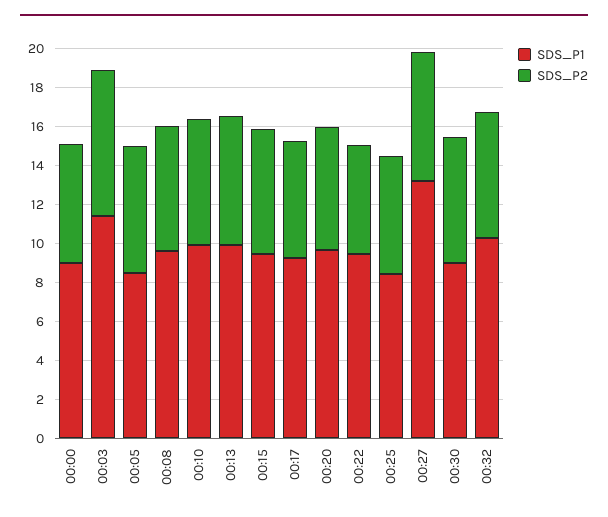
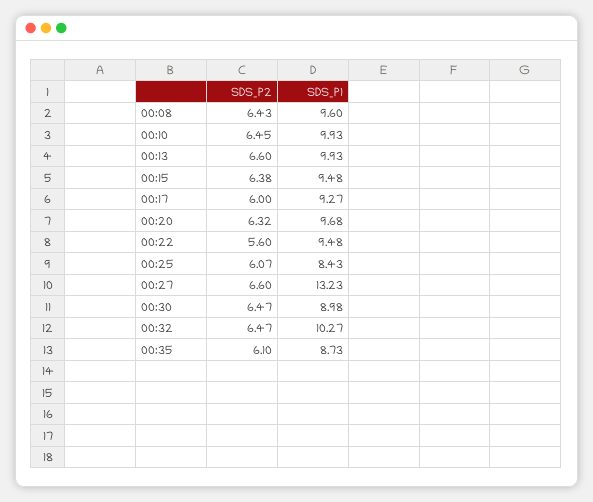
SDS_P1, 00:00: 9 -> none
SDS_P2, 00:00: 6 -> none
SDS_P1, 00:03: 11.5 -> none
SDS_P2, 00:03: 7.5 -> none
SDS_P1, 00:05: 8.5 -> none
SDS_P2, 00:05: 6.5 -> none
SDS_P2, 00:35: none -> 6.1
SDS_P1, 00:35: none -> 8.73

